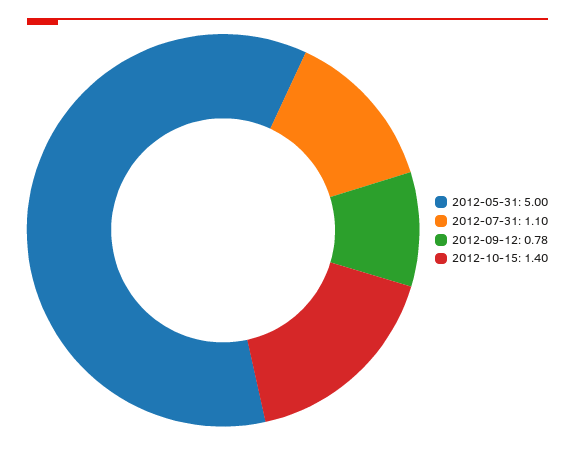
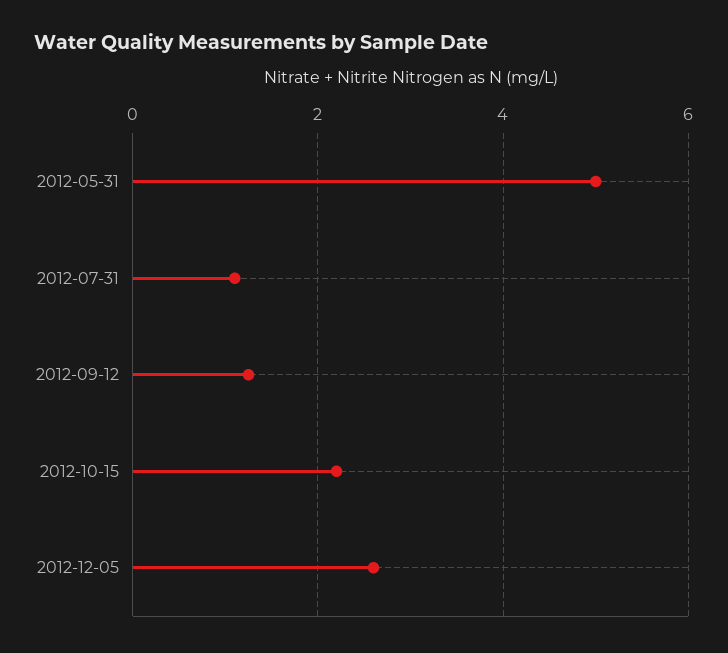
2012-09-12: 0.78 -> 1.2
2012-10-15: 1.4 -> 2.2
2012-12-05: none -> 2.6

